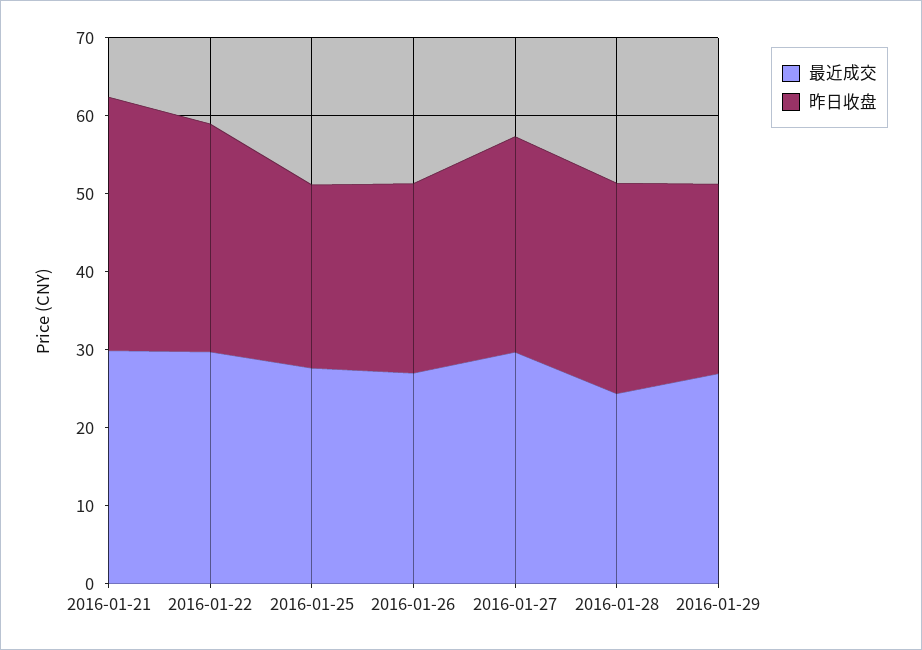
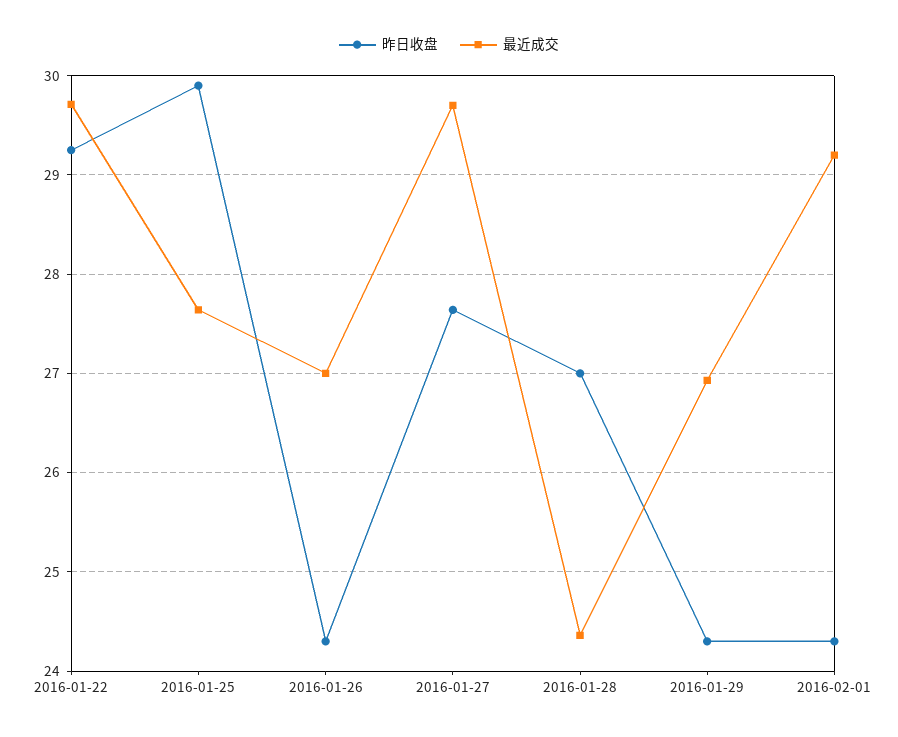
最近成交, 2016-01-21: 30 -> none
昨日收盘, 2016-01-21: 32 -> none
昨日收盘, 2016-01-25: 24 -> 29.9
昨日收盘, 2016-02-01: none -> 24.3
最近成交, 2016-02-01: none -> 29.2

